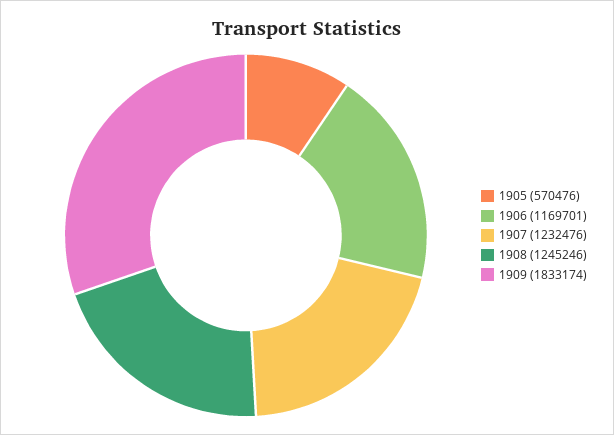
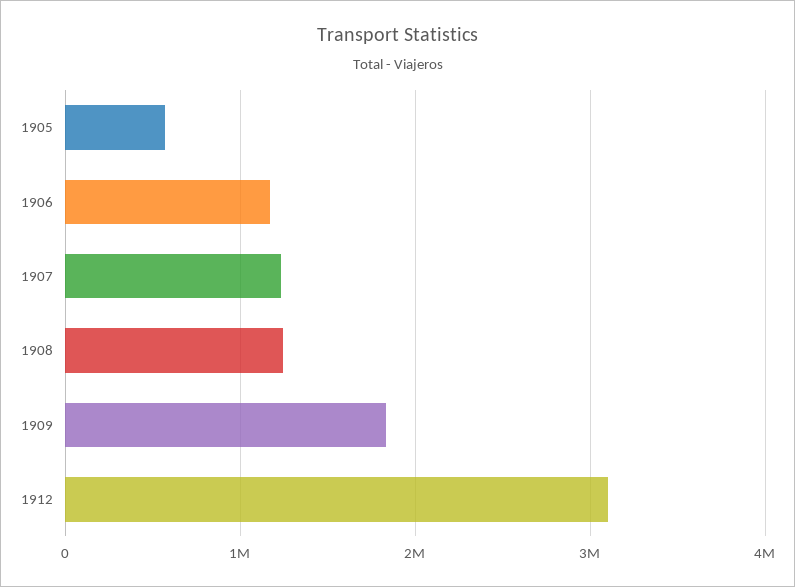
1912: none -> 3100000

